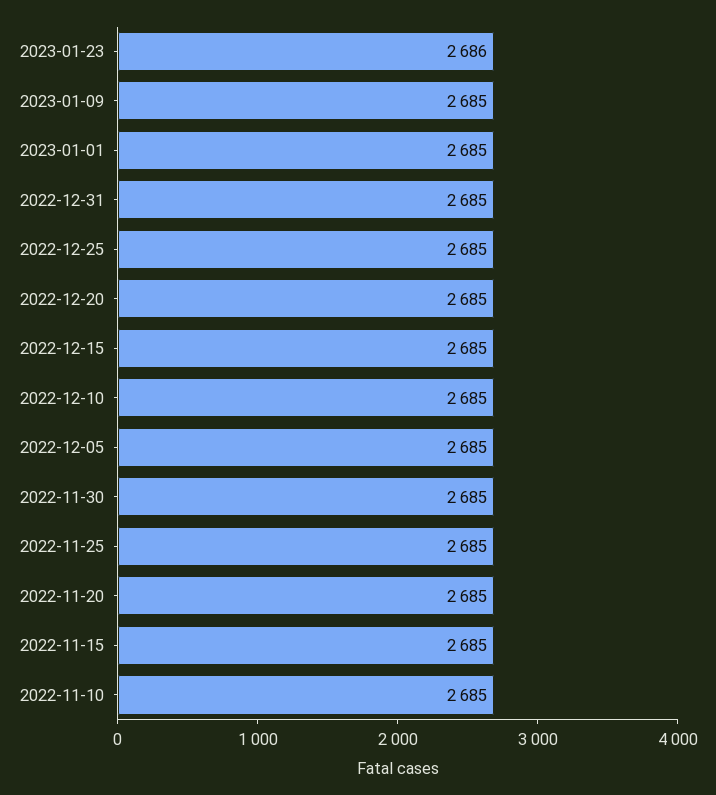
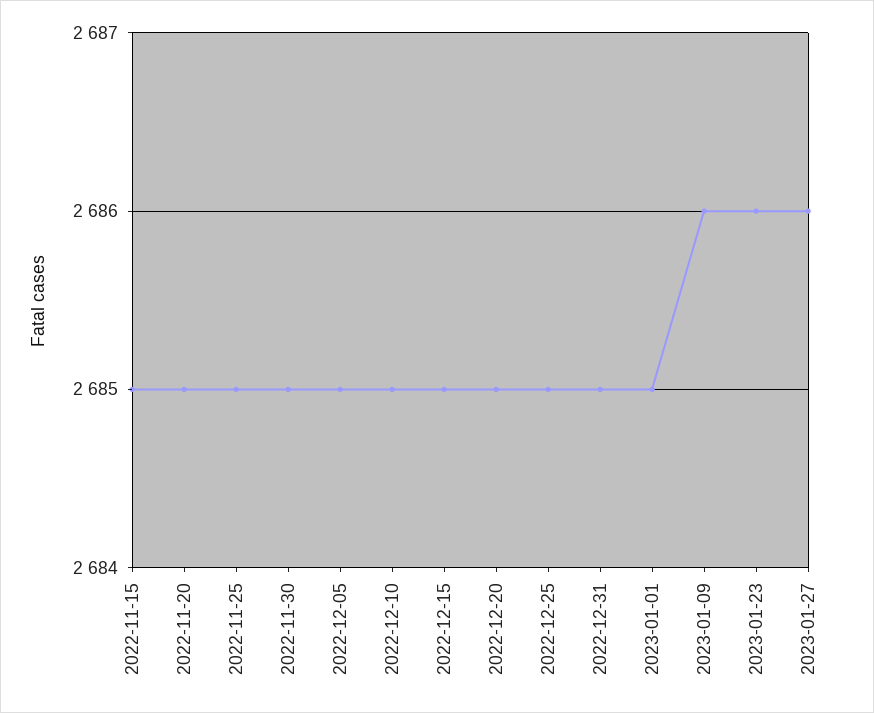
2023-01-09: 2685 -> 2686
2022-11-10: 2685 -> none
2023-01-27: none -> 2686

